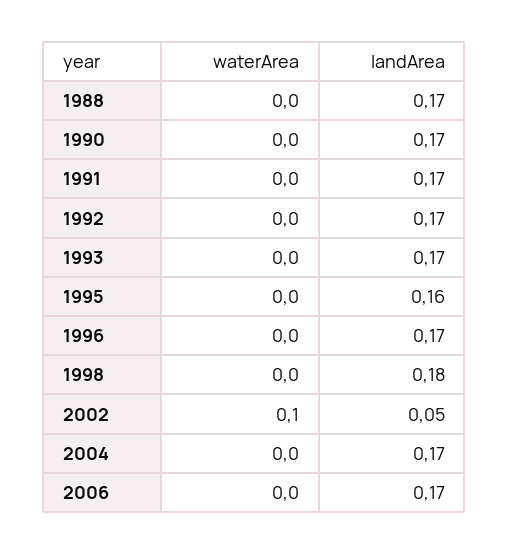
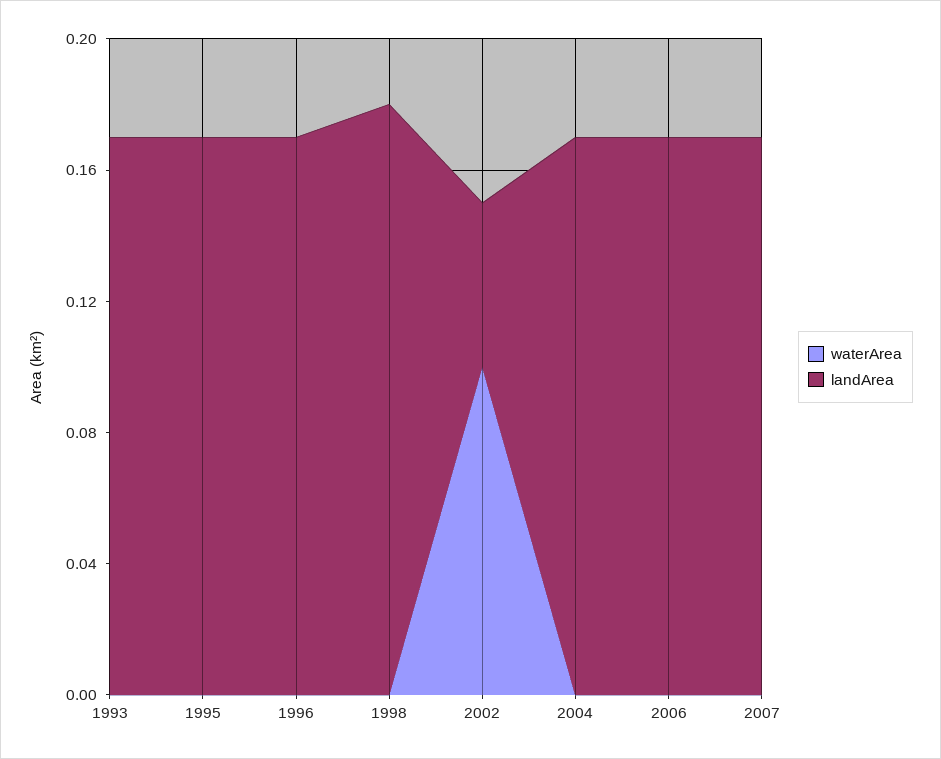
waterArea, 1988: 0 -> none
landArea, 1988: 0.17 -> none
waterArea, 1990: 0 -> none
landArea, 1990: 0.17 -> none
waterArea, 1991: 0 -> none
landArea, 1991: 0.17 -> none
waterArea, 1992: 0 -> none
landArea, 1992: 0.17 -> none
landArea, 1995: 0.16 -> 0.17
waterArea, 2007: none -> 0
landArea, 2007: none -> 0.17

